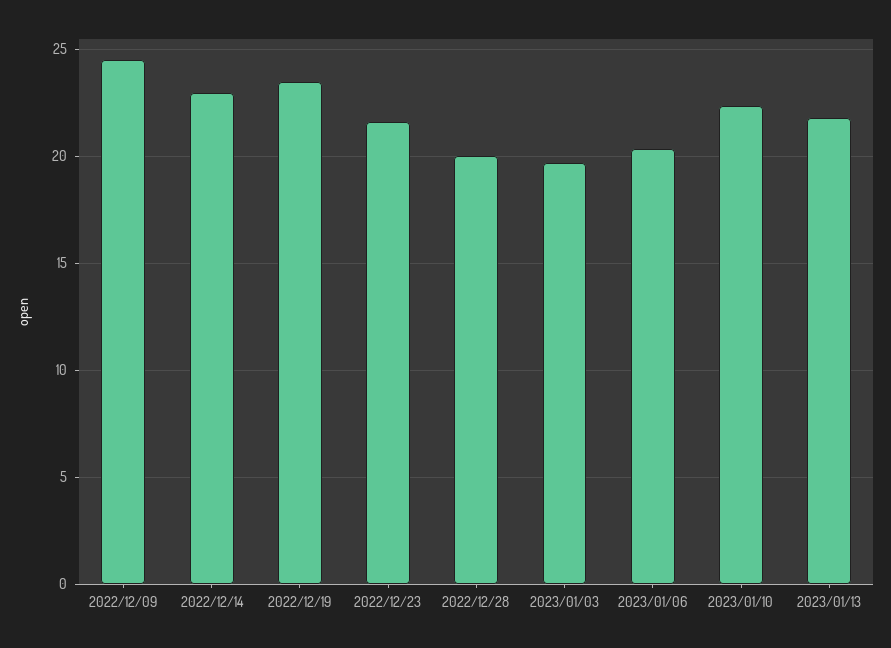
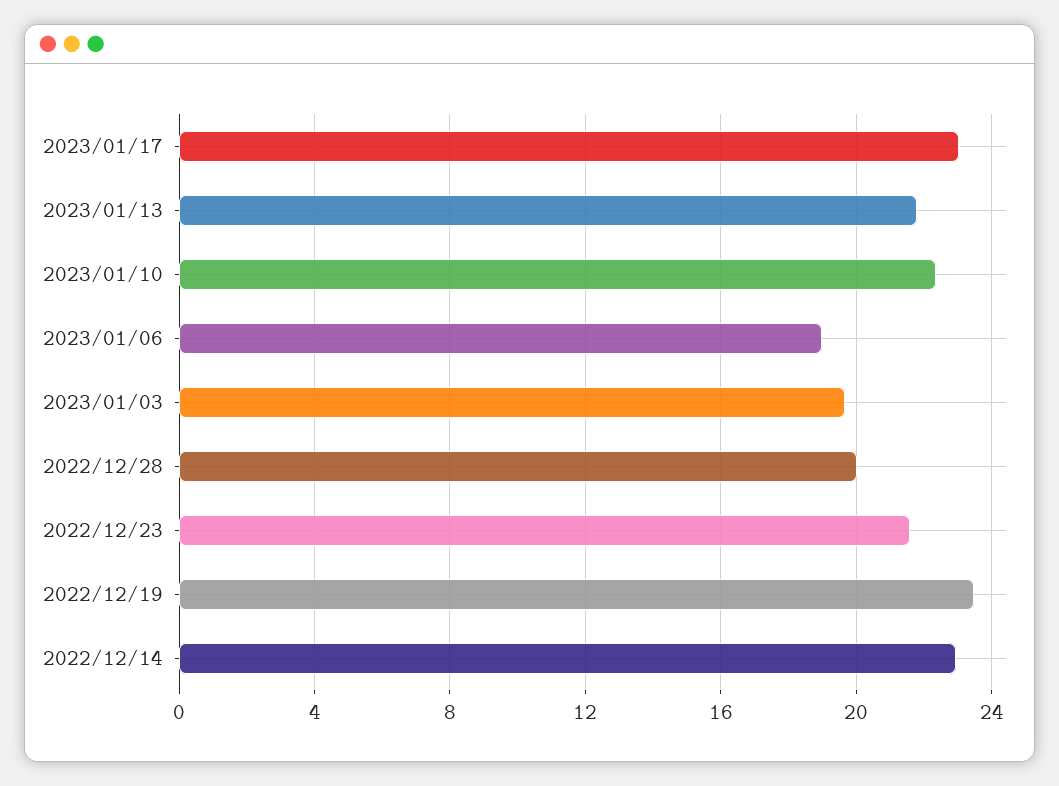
2022/12/09: 24.5 -> none
2023/01/06: 20.5 -> 19
2023/01/17: none -> 23

